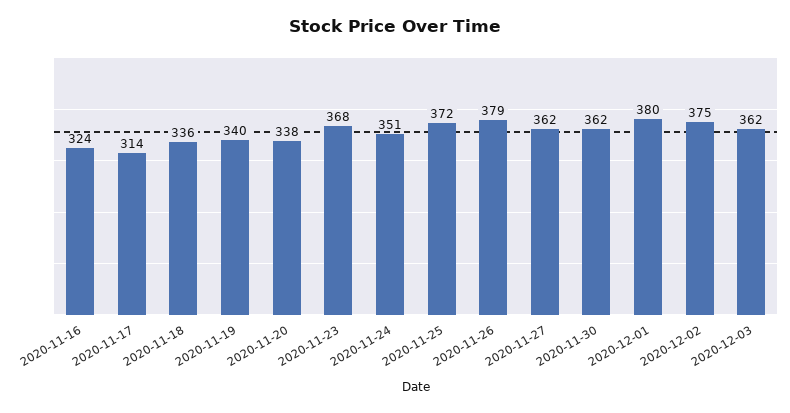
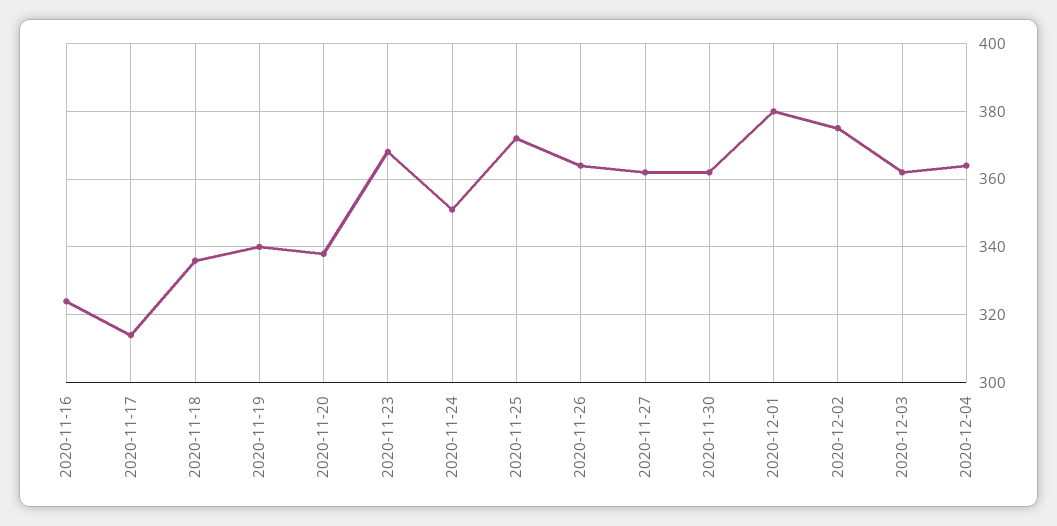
2020-11-26: 379 -> 365
2020-12-04: none -> 365

